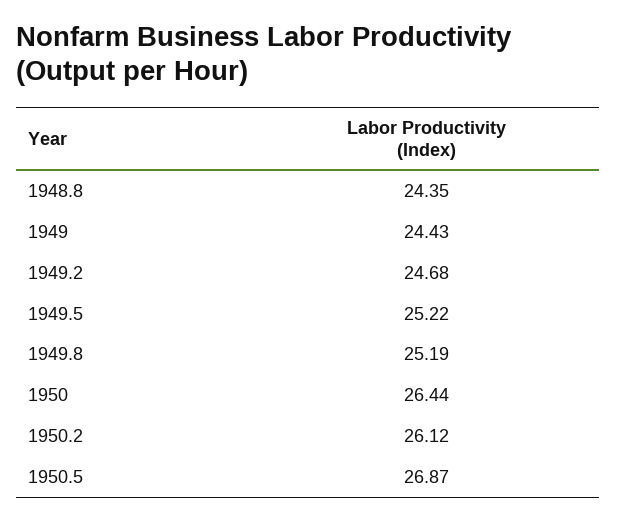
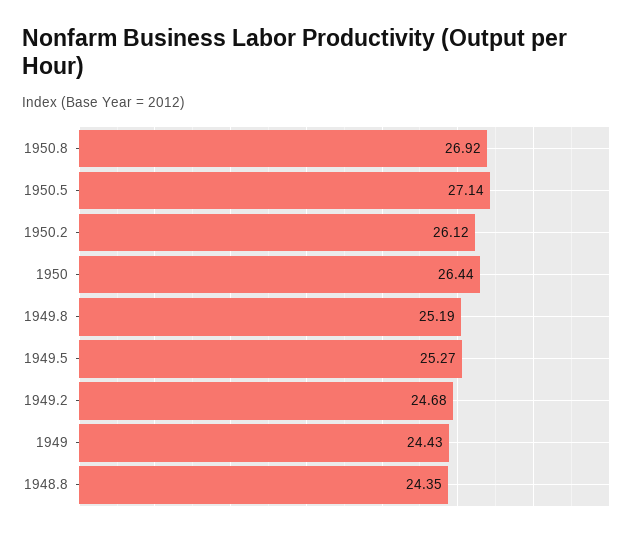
1949.5: 25.22 -> 25.27
1950.5: 26.87 -> 27.14
1950.8: none -> 26.92

